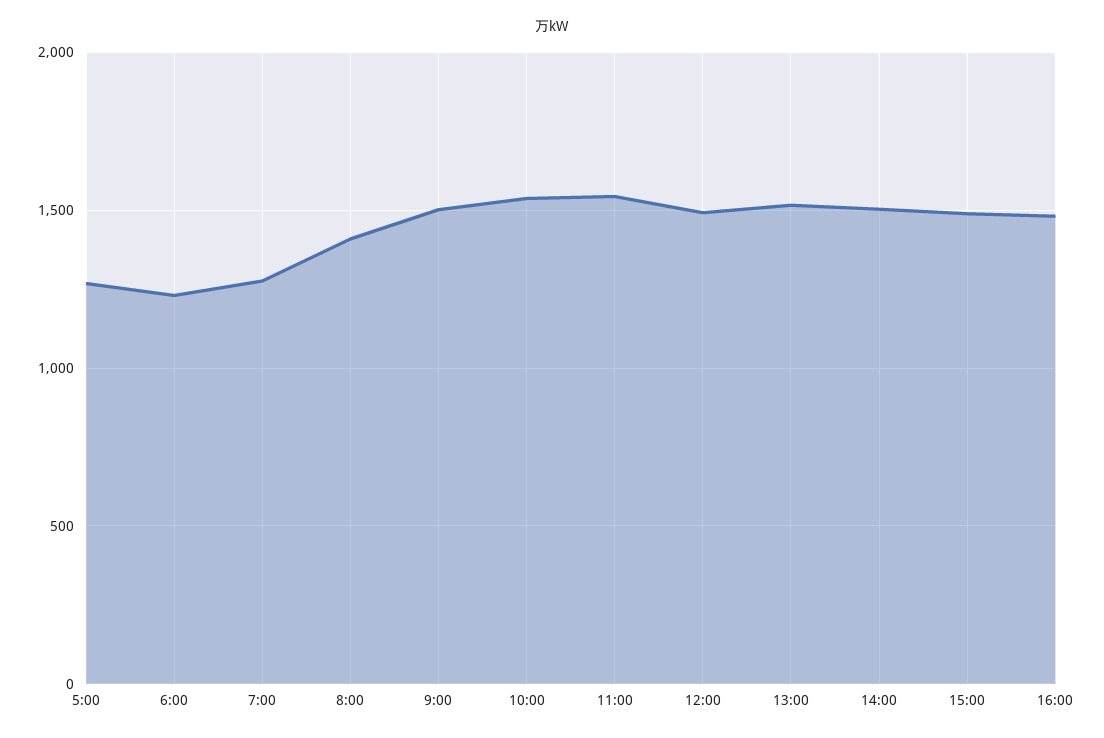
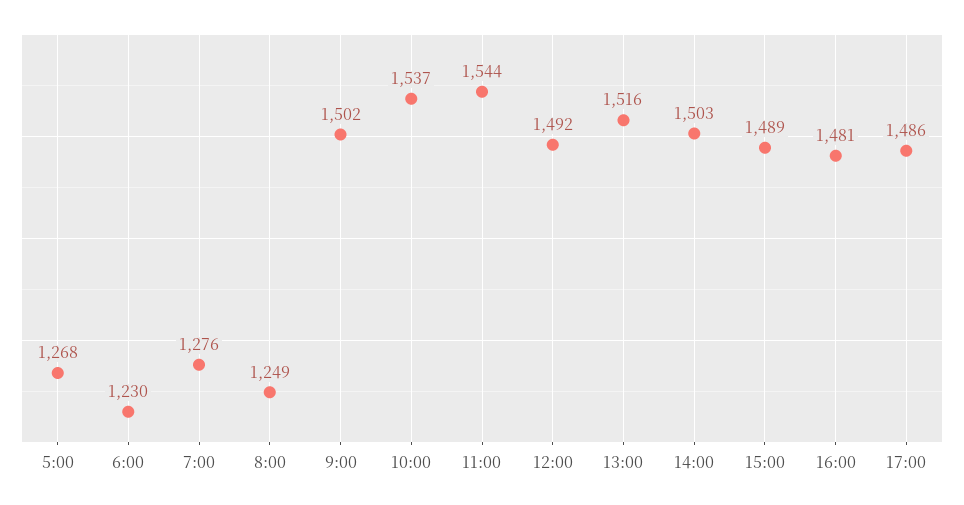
8:00: 1400 -> 1249
17:00: none -> 1486

